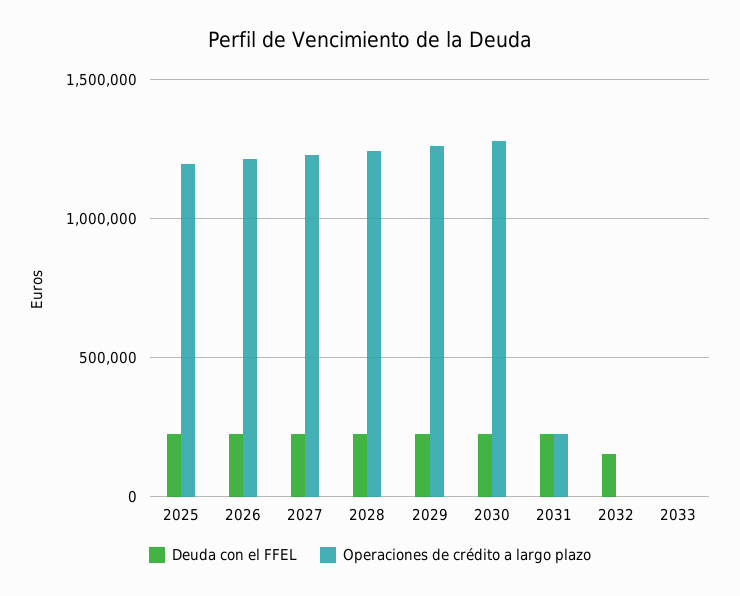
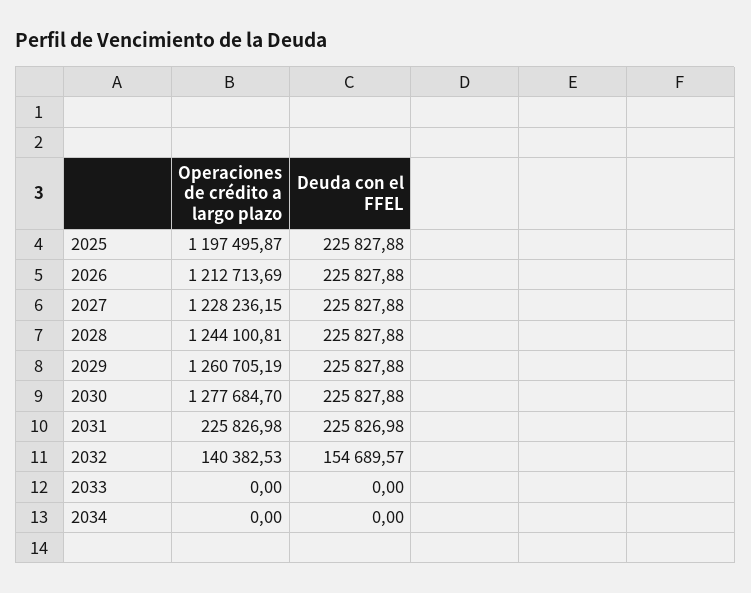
Operaciones de crédito a largo plazo, 2032: 0 -> 140382.53
Operaciones de crédito a largo plazo, 2034: none -> 0
Deuda con el FFEL, 2034: none -> 0

